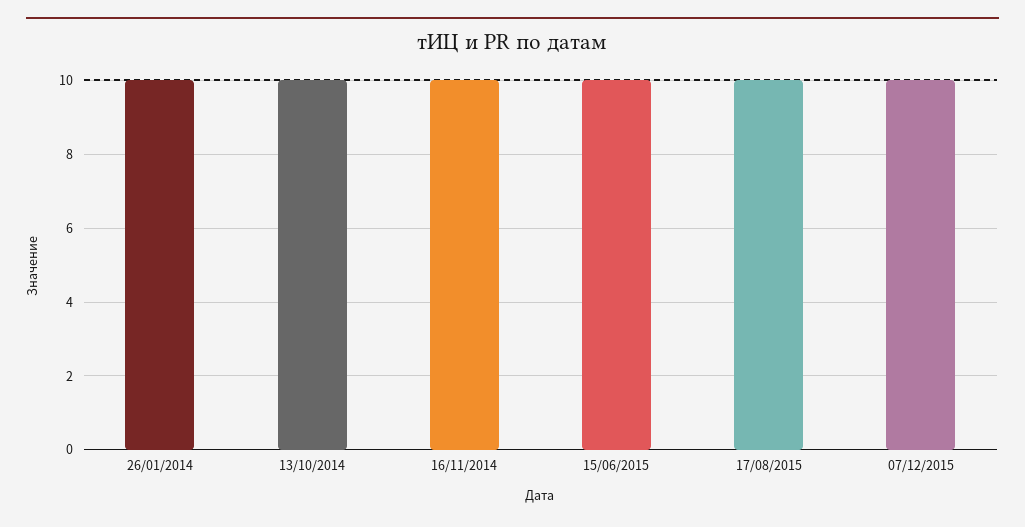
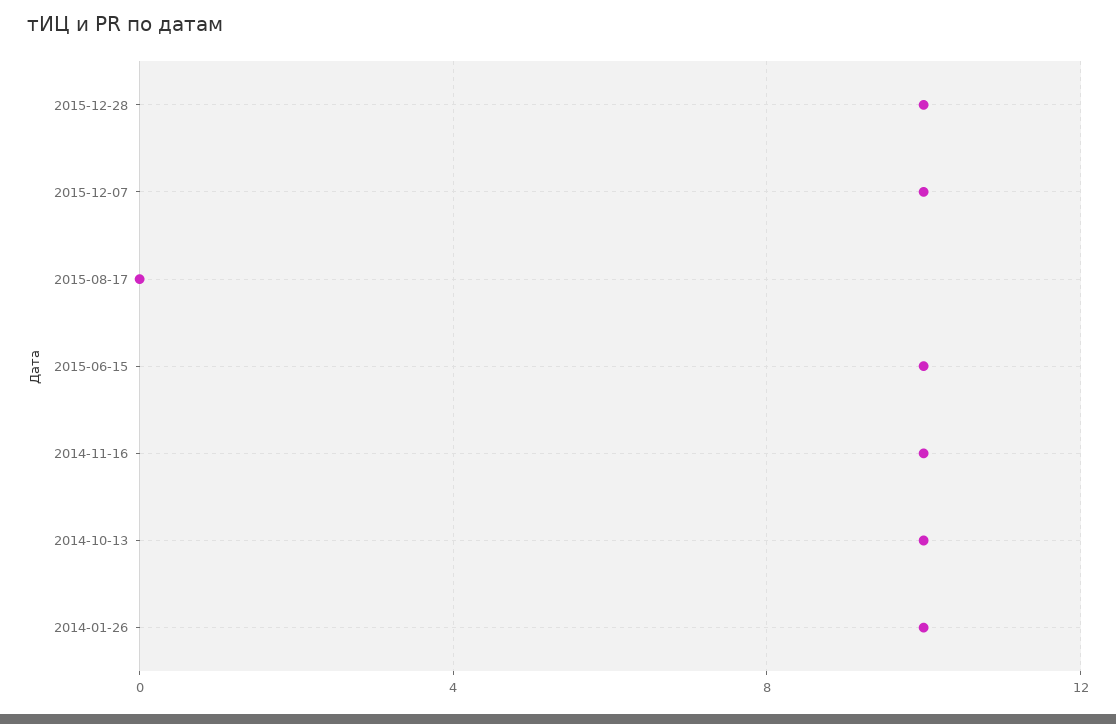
17/08/2015: 10 -> 0
2015-12-28: none -> 10

